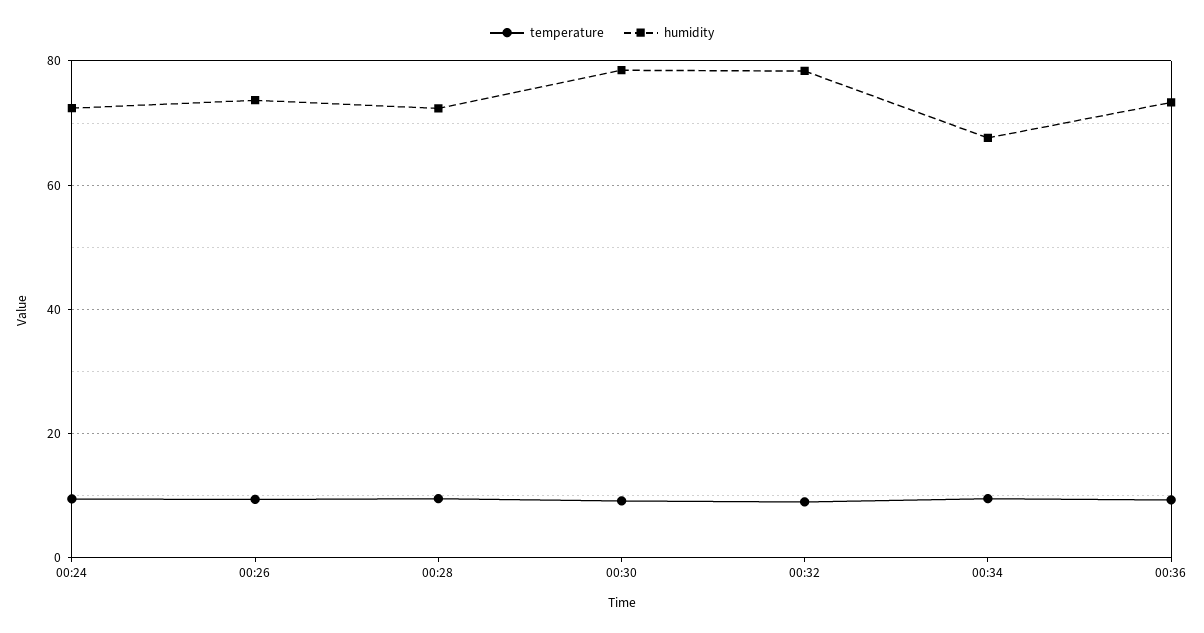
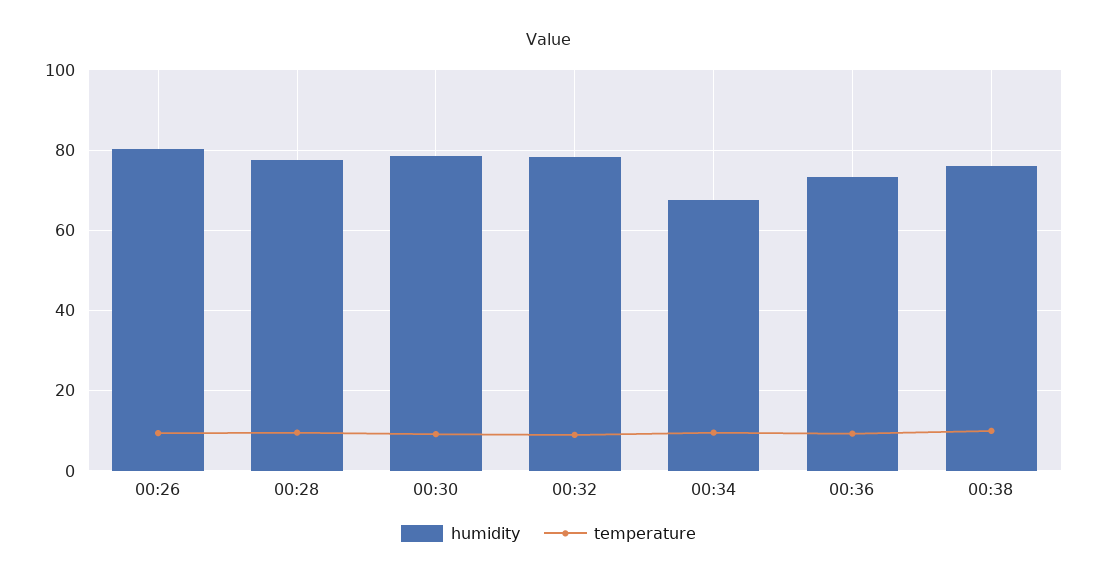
temperature, 00:24: 10 -> none
humidity, 00:24: 72 -> none
humidity, 00:26: 74 -> 80
humidity, 00:28: 72 -> 78
humidity, 00:38: none -> 76
temperature, 00:38: none -> 10

